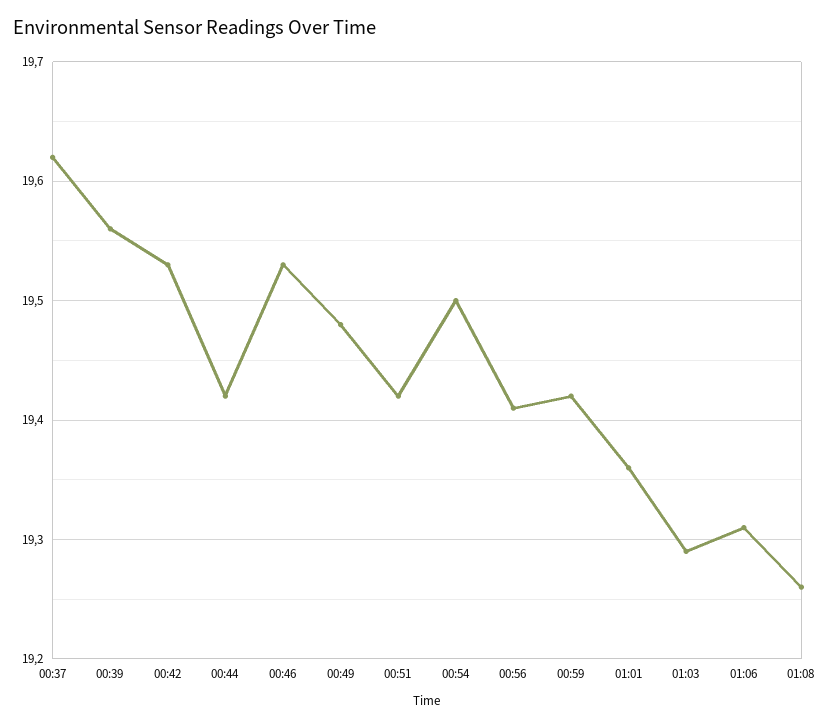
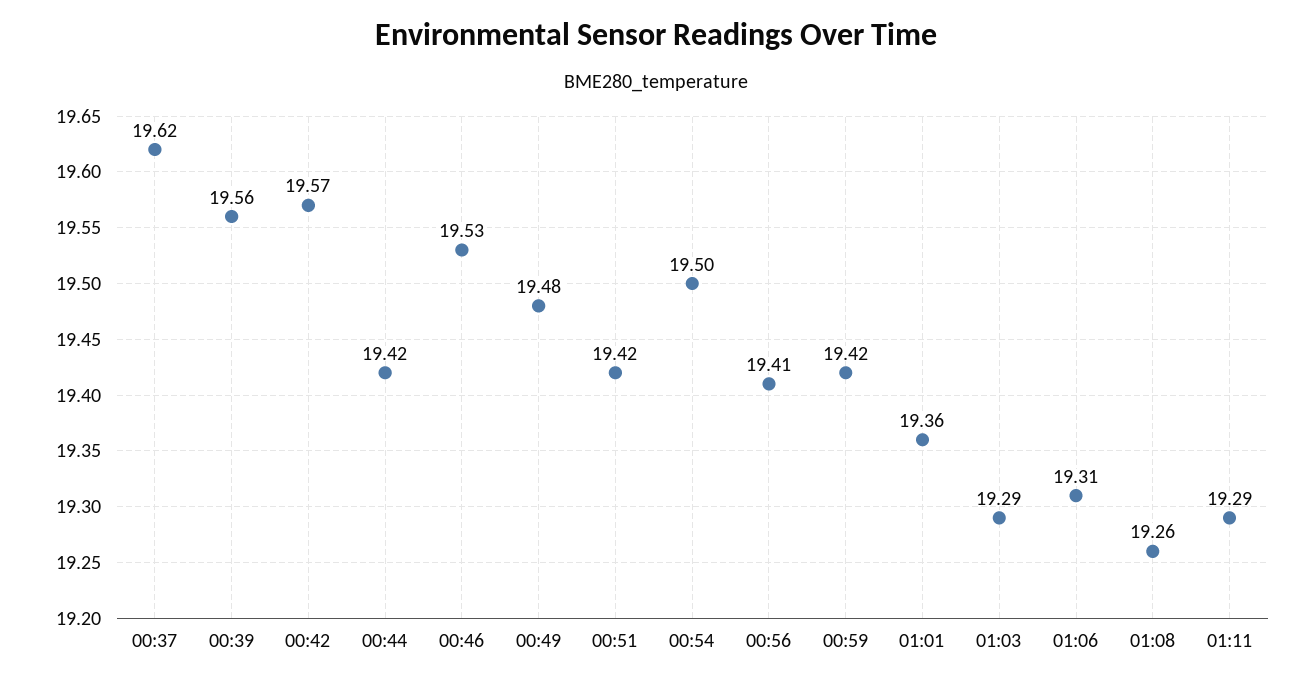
00:42: 19.53 -> 19.57
01:11: none -> 19.29

